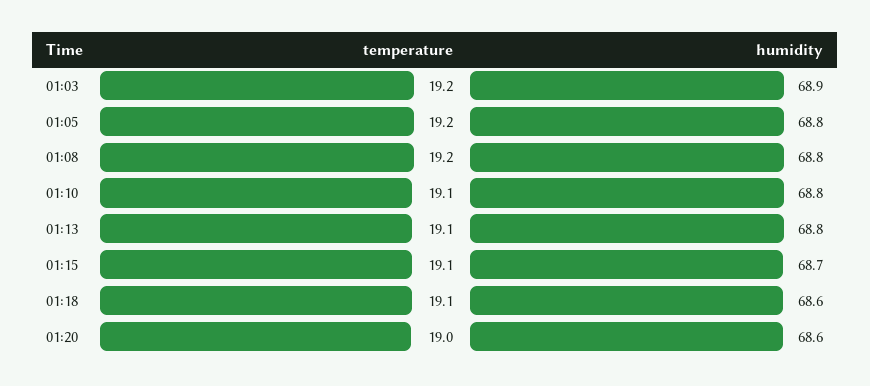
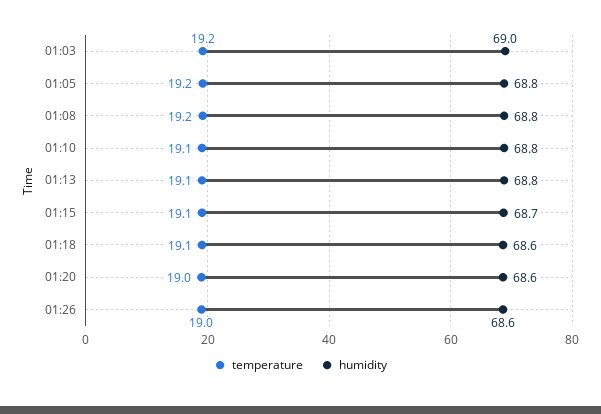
humidity, 01:03: 68.9 -> 69
temperature, 01:26: none -> 19
humidity, 01:26: none -> 68.6

